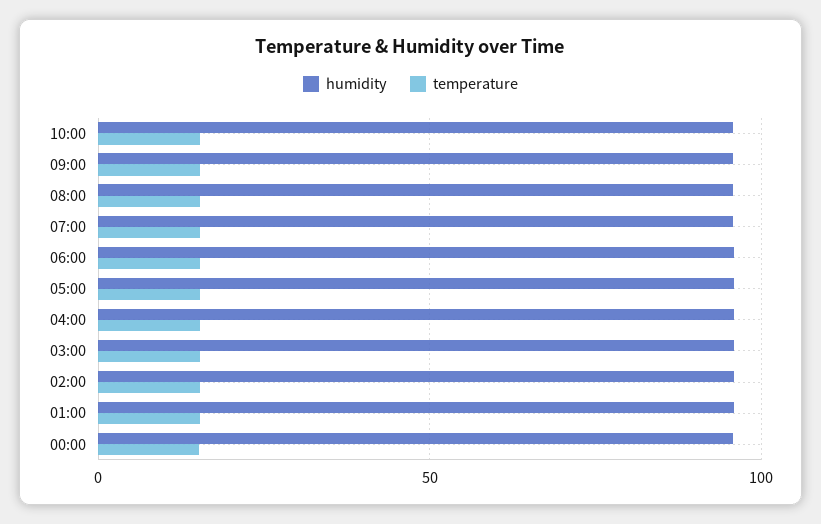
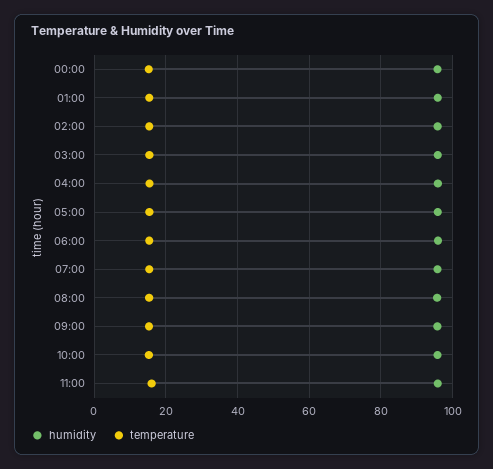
humidity, 11:00: none -> 96
temperature, 11:00: none -> 16

